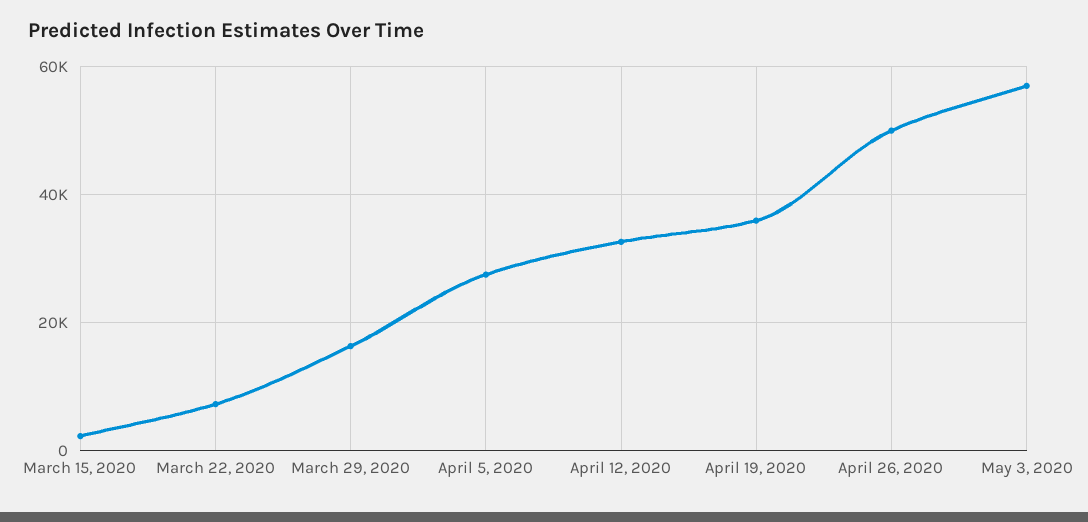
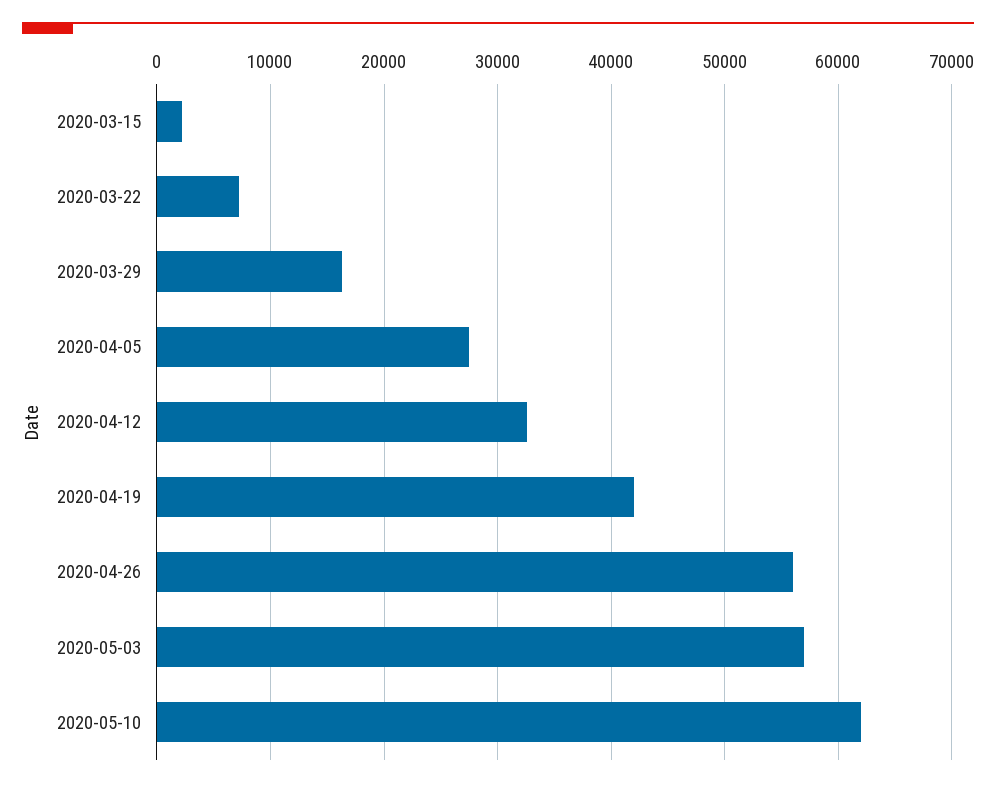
April 19, 2020: 36000 -> 42000
April 26, 2020: 50000 -> 56000
2020-05-10: none -> 62000

